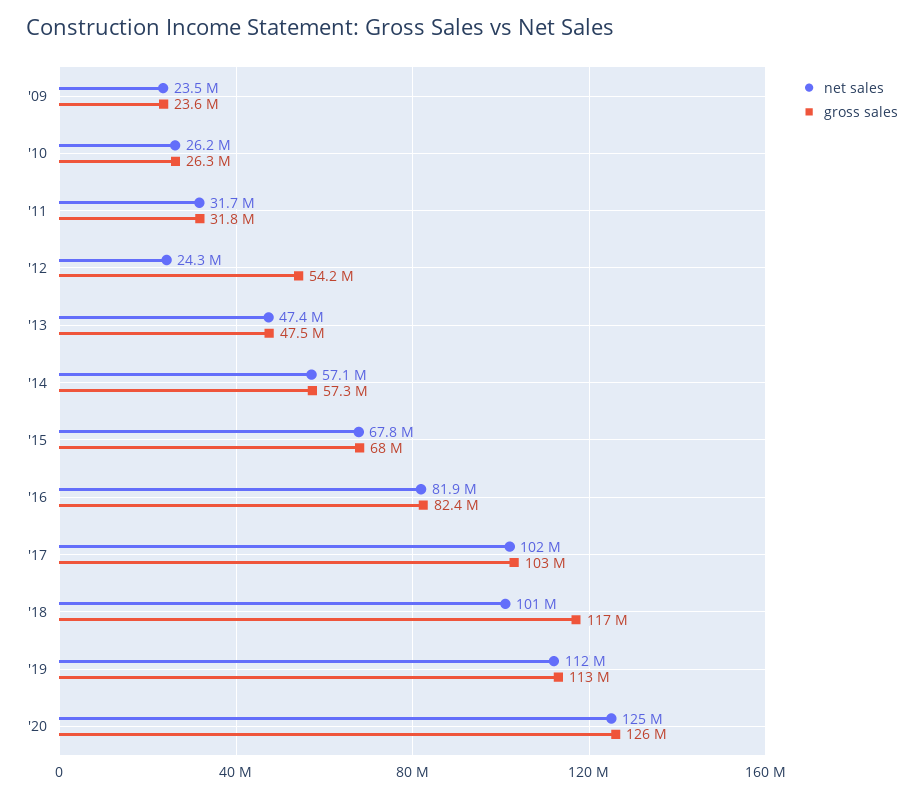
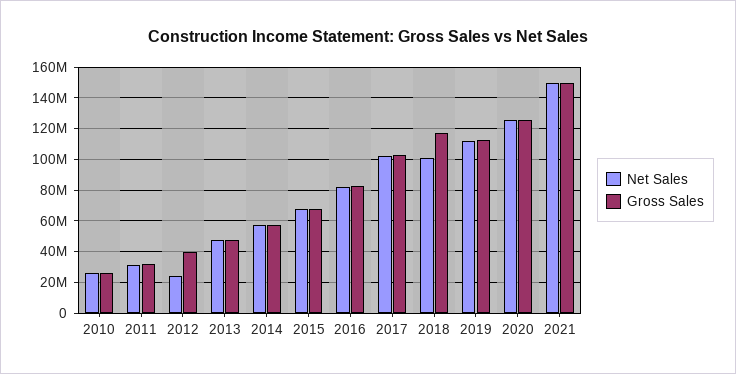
net sales, '09: 23500000 -> none
gross sales, '09: 23600000 -> none
gross sales, '12: 54200000 -> 40000000
net sales, 2021: none -> 150000000
gross sales, 2021: none -> 150000000

